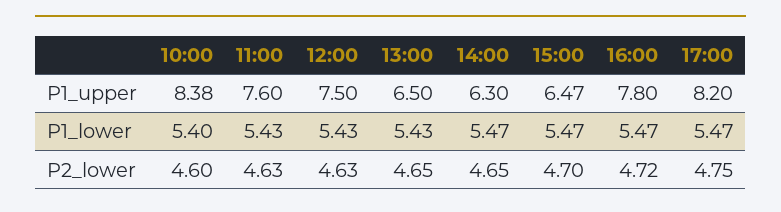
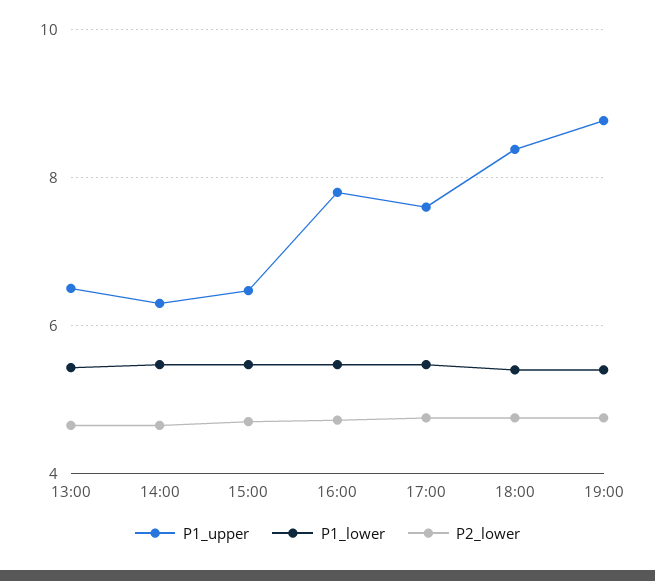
P1_upper, 10:00: 8.38 -> none
P1_upper, 11:00: 7.6 -> none
P1_upper, 12:00: 7.5 -> none
P1_upper, 17:00: 8.2 -> 7.6
P1_lower, 10:00: 5.4 -> none
P1_lower, 11:00: 5.43 -> none
P1_lower, 12:00: 5.43 -> none
P2_lower, 10:00: 4.6 -> none
P2_lower, 11:00: 4.63 -> none
P2_lower, 12:00: 4.63 -> none
P1_upper, 18:00: none -> 8.4
P1_lower, 18:00: none -> 5.4
P2_lower, 18:00: none -> 4.8
P1_upper, 19:00: none -> 8.8
P1_lower, 19:00: none -> 5.4
P2_lower, 19:00: none -> 4.8

